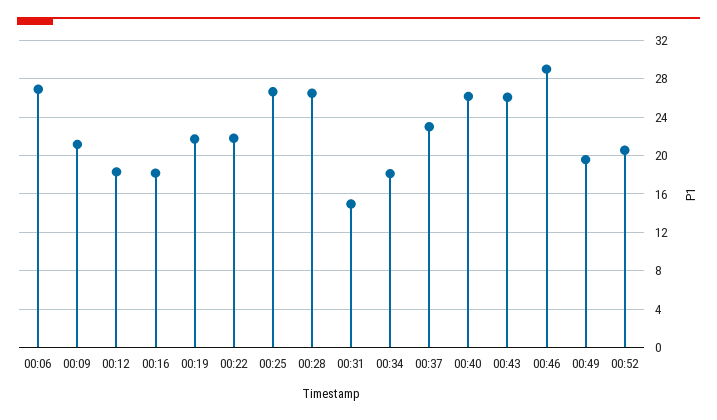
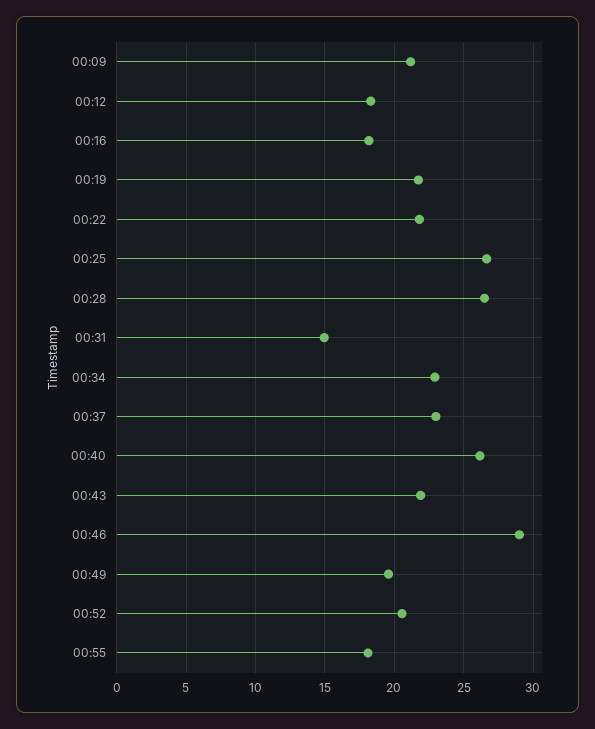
00:06: 27 -> none
00:34: 18 -> 23
00:43: 26 -> 22
00:55: none -> 18

